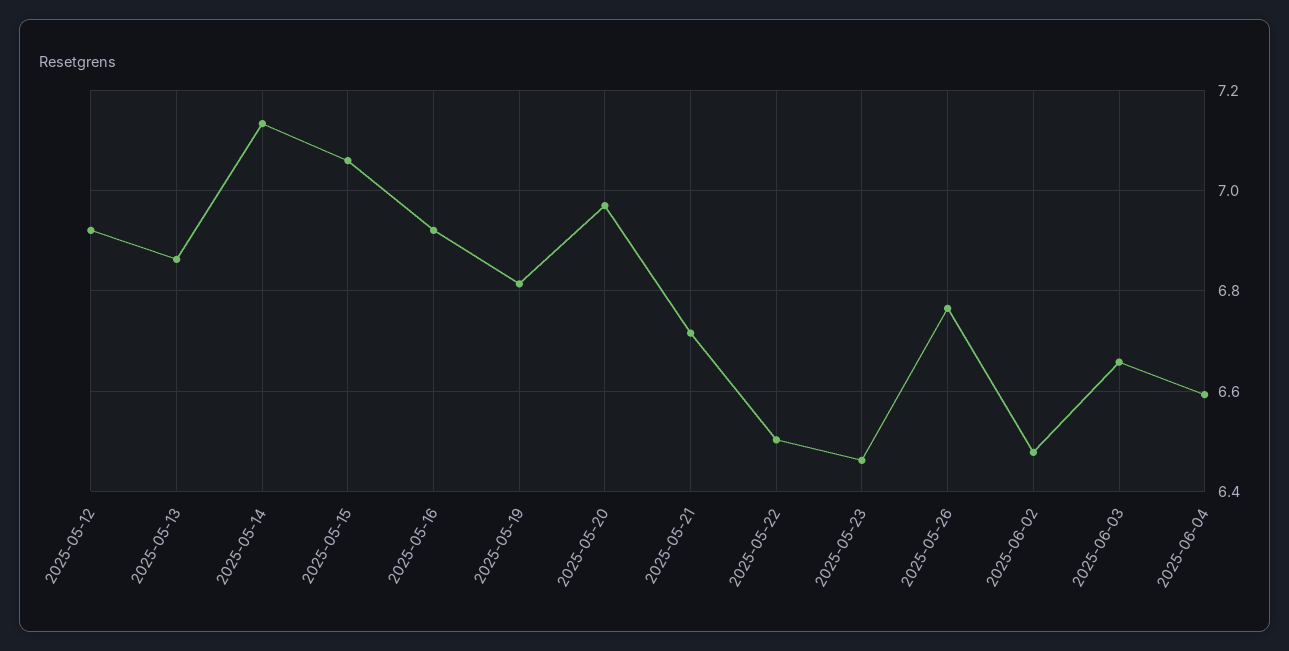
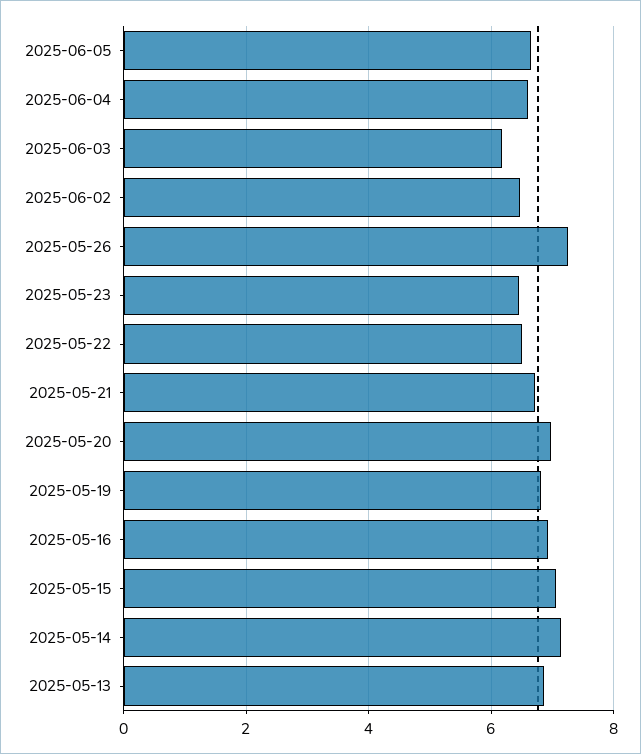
2025-05-12: 6.92 -> none
2025-05-26: 6.76 -> 7.2
2025-06-03: 6.66 -> 6.2
2025-06-05: none -> 6.6

